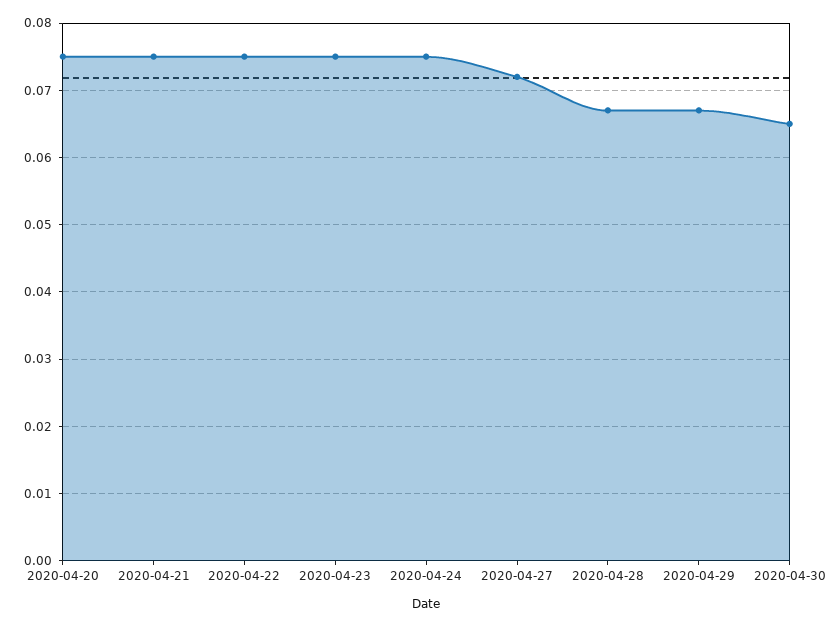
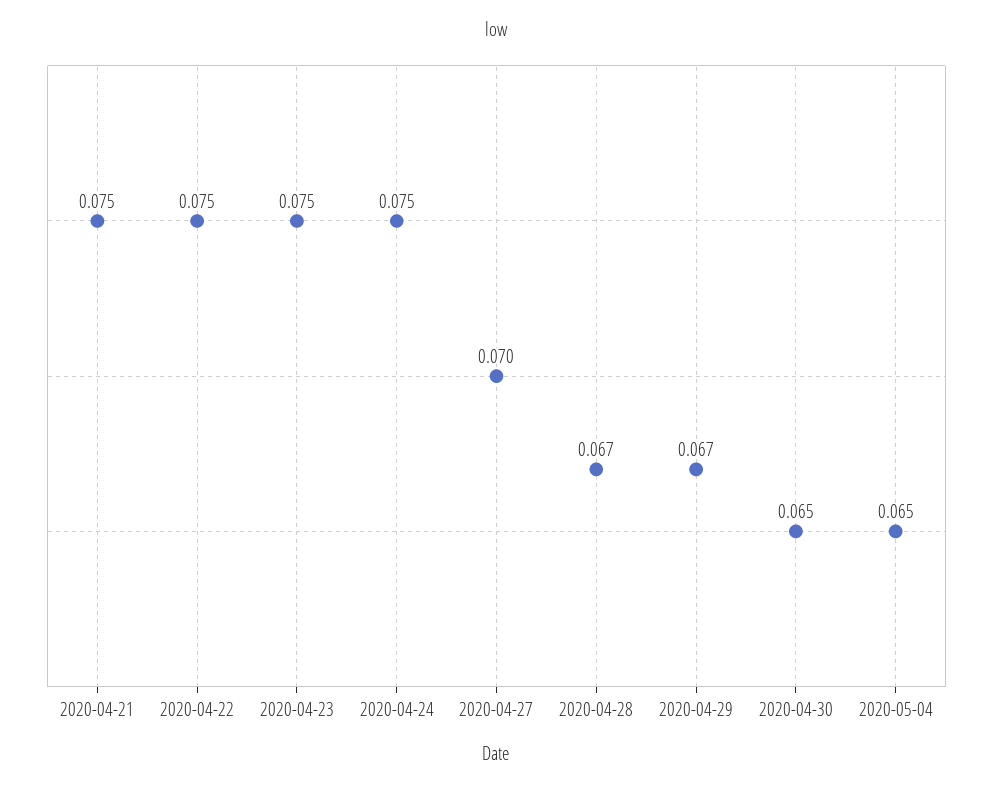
2020-04-20: 0.075 -> none
2020-04-27: 0.072 -> 0.07
2020-05-04: none -> 0.065

